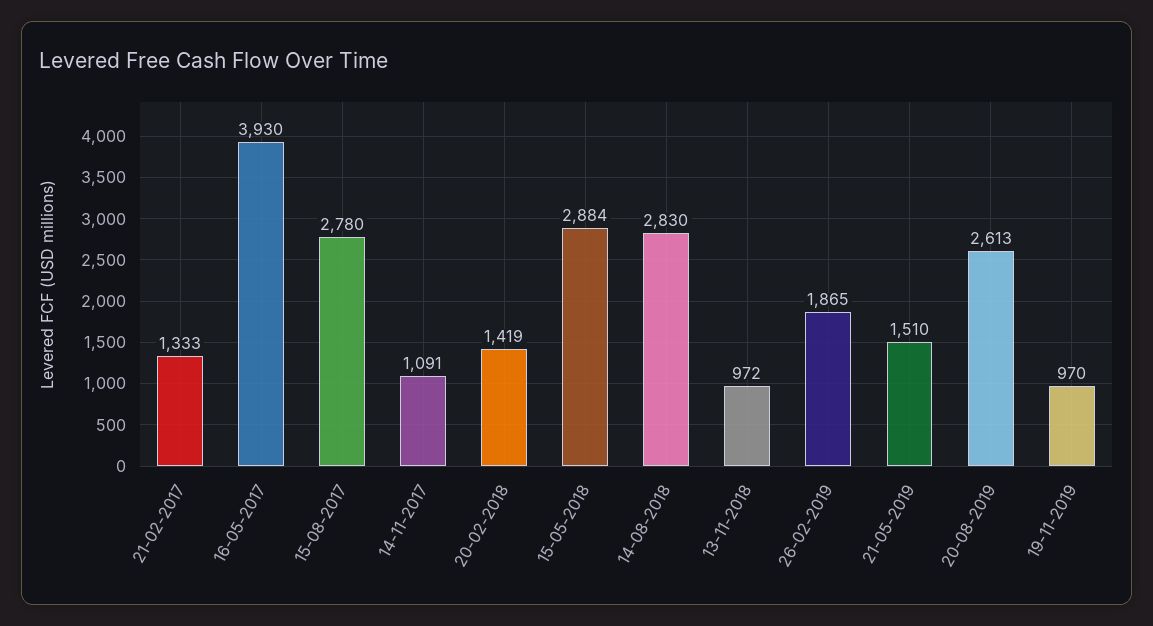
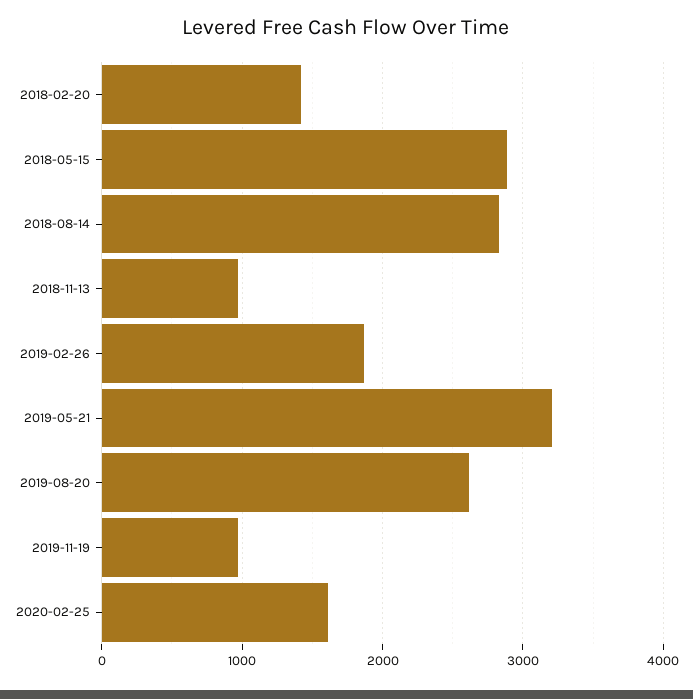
21-02-2017: 1333 -> none
16-05-2017: 3930 -> none
15-08-2017: 2780 -> none
14-11-2017: 1091 -> none
21-05-2019: 1510 -> 3200
2020-02-25: none -> 1600

